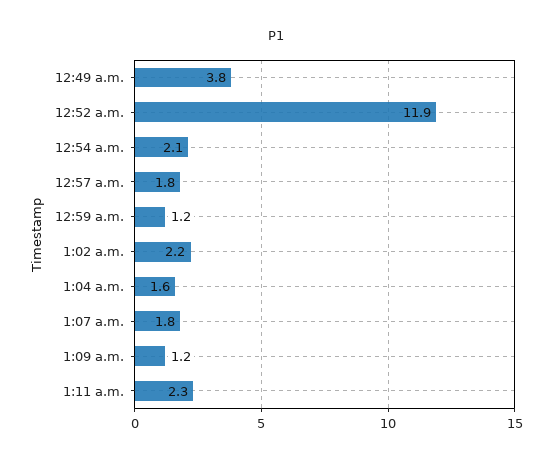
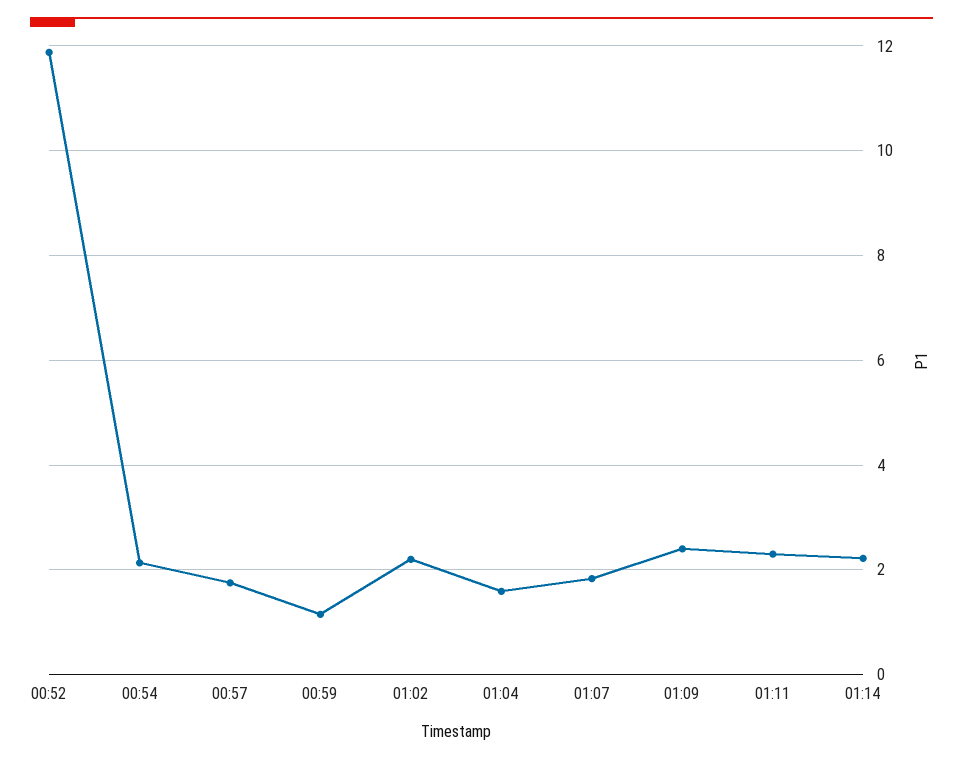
12:49 a.m.: 3.8 -> none
1:09 a.m.: 1.2 -> 2.4
01:14: none -> 2.2

